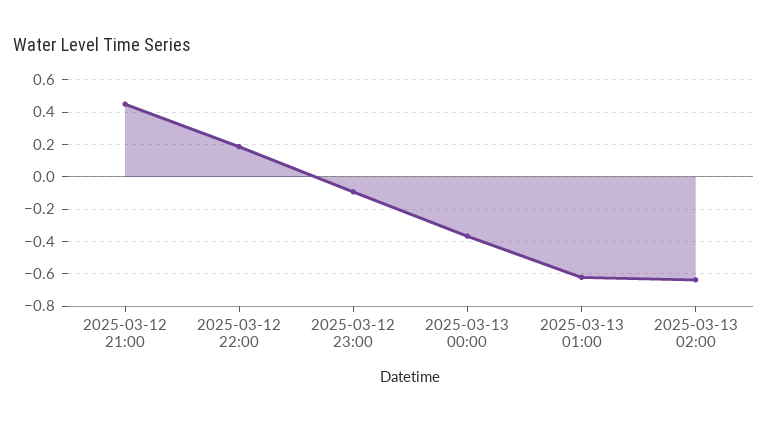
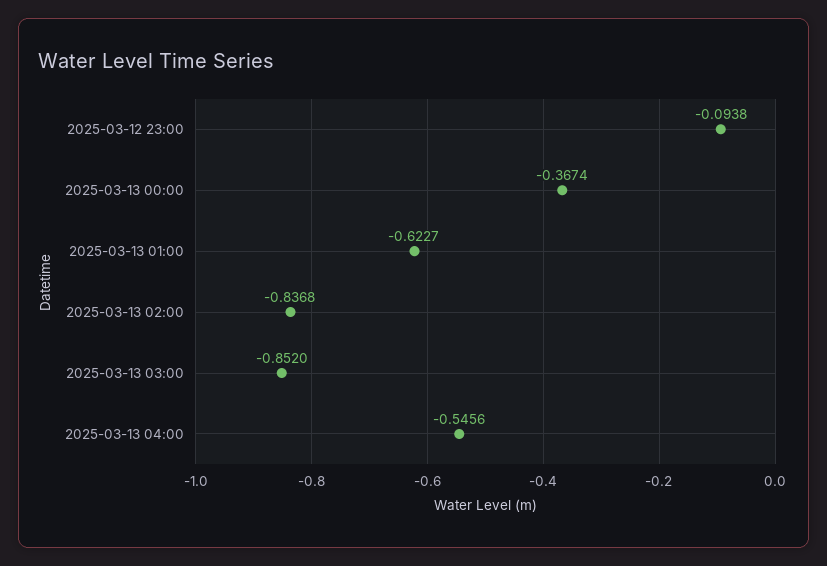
2025-03-12 21:00: 0.45 -> none
2025-03-12 22:00: 0.2 -> none
2025-03-13 02:00: -0.65 -> -0.8368
2025-03-13 03:00: none -> -0.852
2025-03-13 04:00: none -> -0.5456

